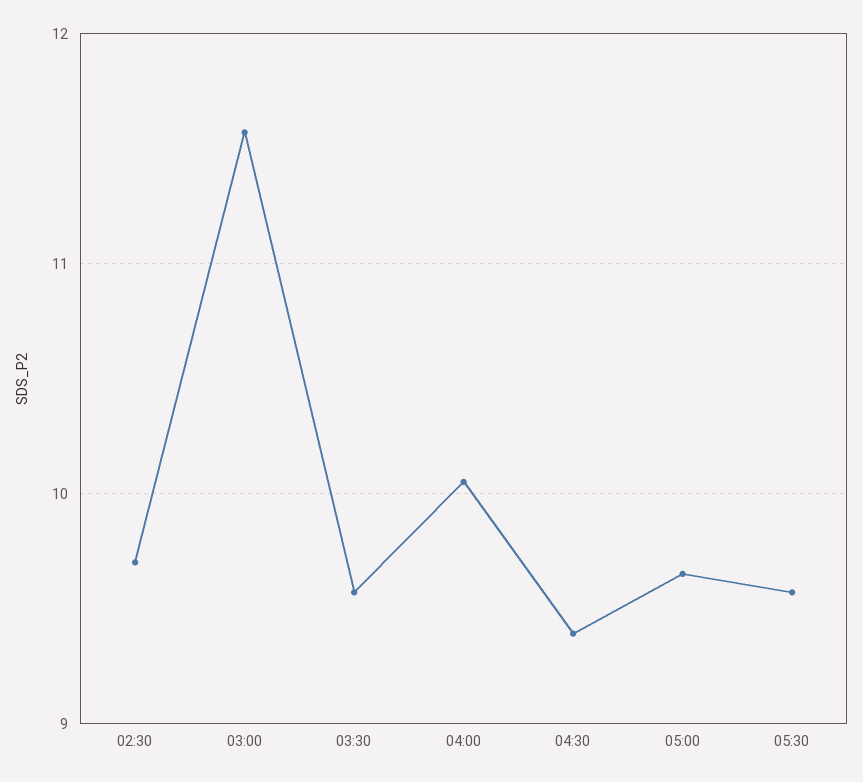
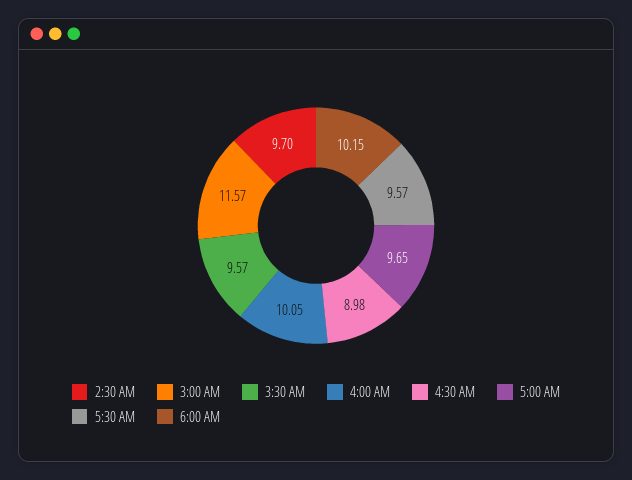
04:30: 9.4 -> 8.98
6:00 AM: none -> 10.15

